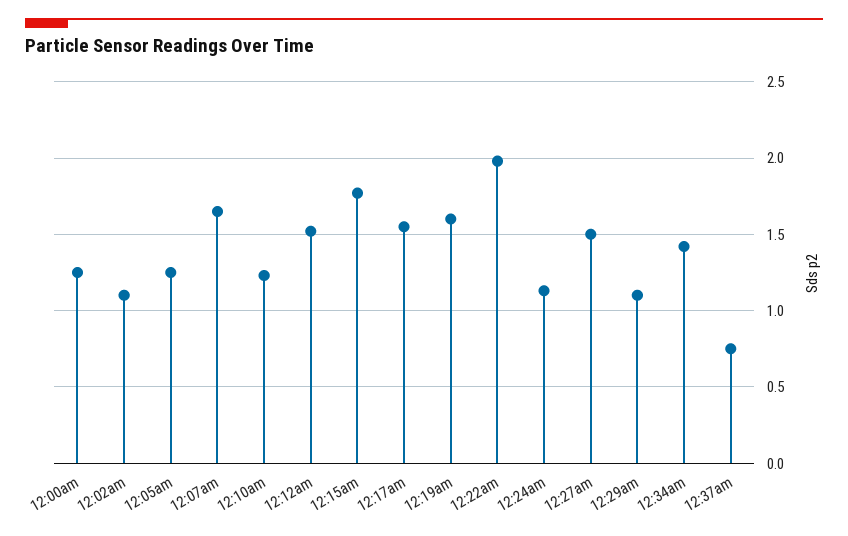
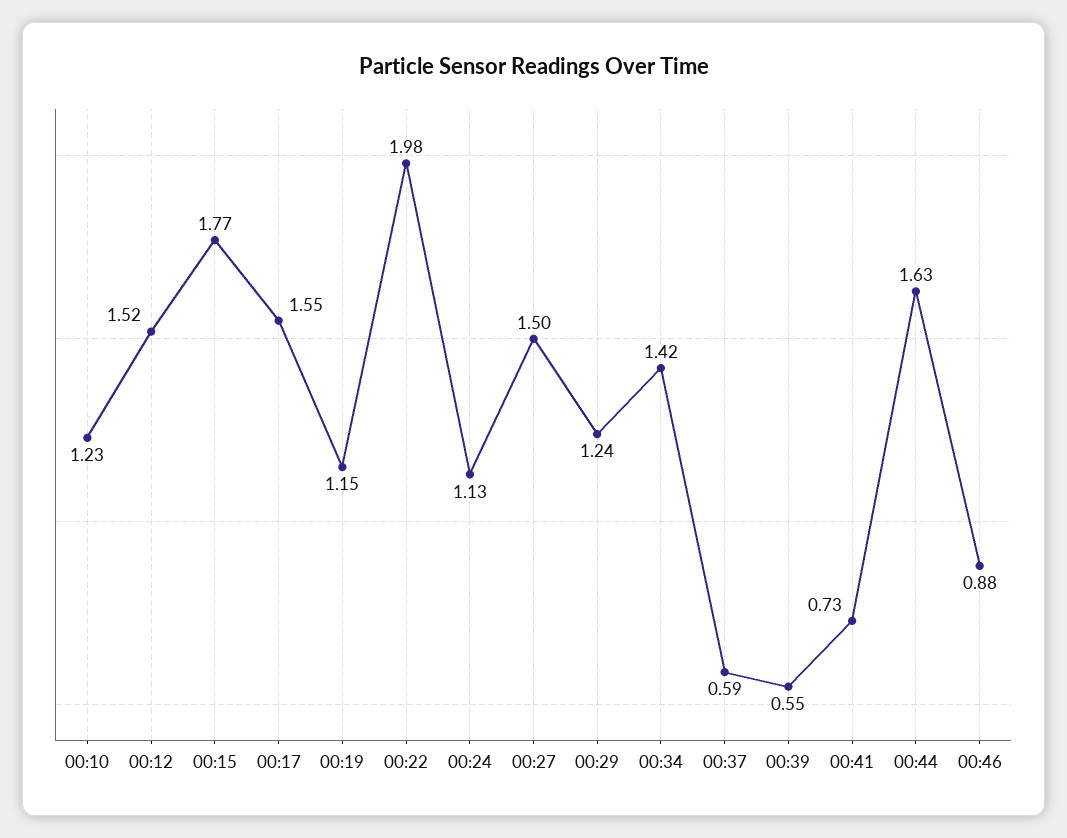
12:00am: 1.25 -> none
12:02am: 1.1 -> none
12:05am: 1.25 -> none
12:07am: 1.65 -> none
12:19am: 1.6 -> 1.15
12:29am: 1.1 -> 1.24
12:37am: 0.75 -> 0.59
00:39: none -> 0.55
00:41: none -> 0.73
00:44: none -> 1.63
00:46: none -> 0.88

